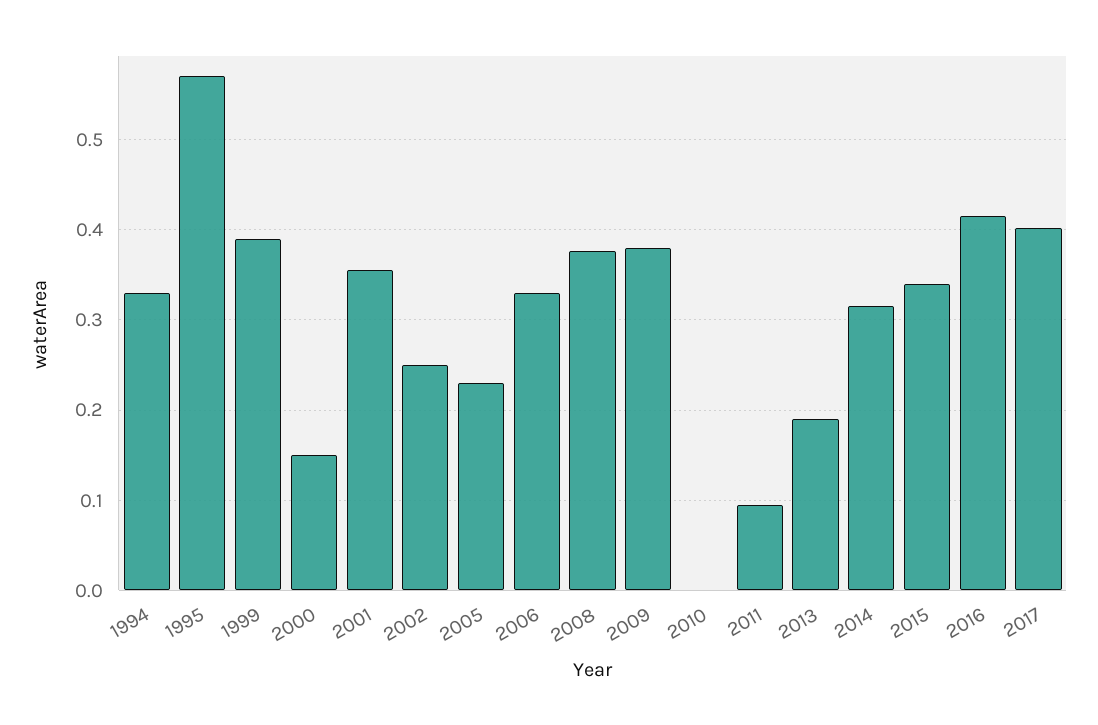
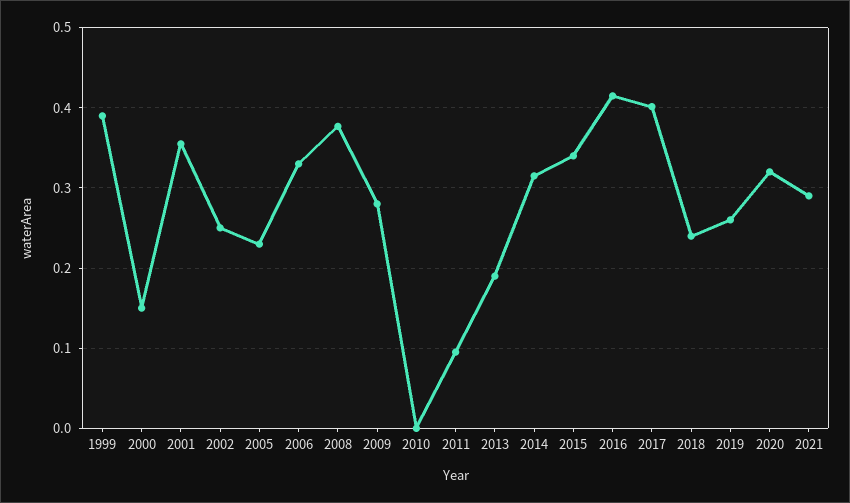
1994: 0.33 -> none
1995: 0.57 -> none
2009: 0.38 -> 0.28
2018: none -> 0.24
2019: none -> 0.26
2020: none -> 0.32
2021: none -> 0.29

